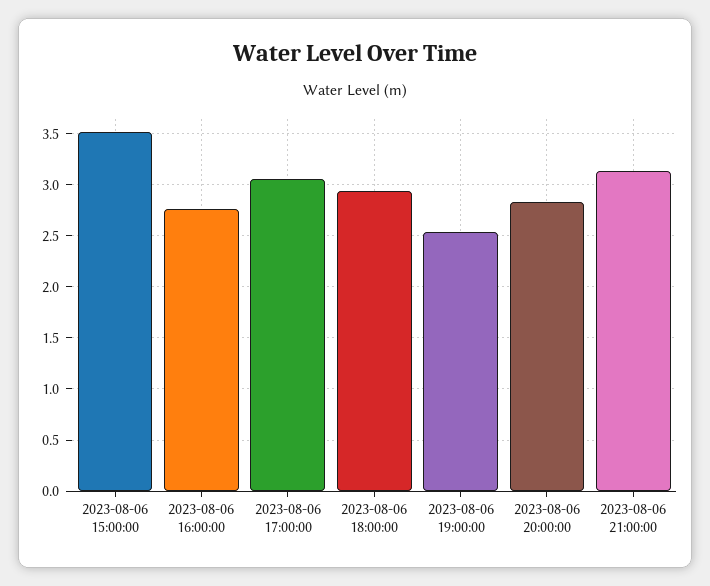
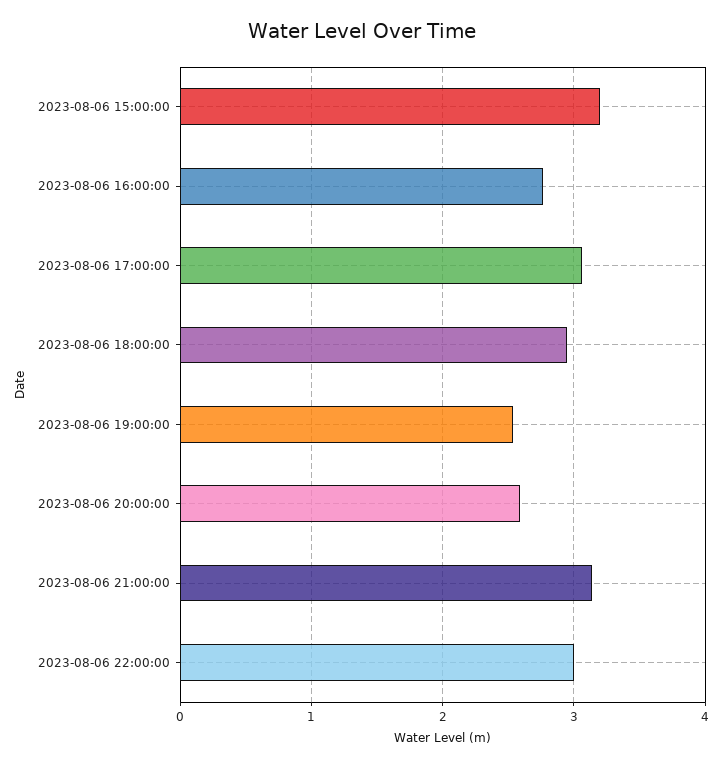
2023-08-06 15:00:00: 3.5 -> 3.2
2023-08-06 20:00:00: 2.8 -> 2.6
2023-08-06 22:00:00: none -> 3

